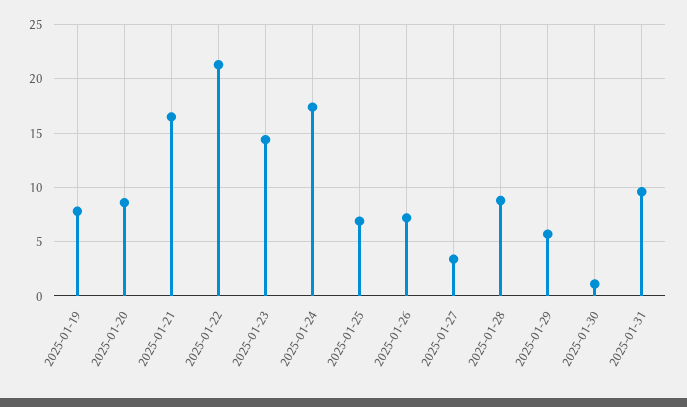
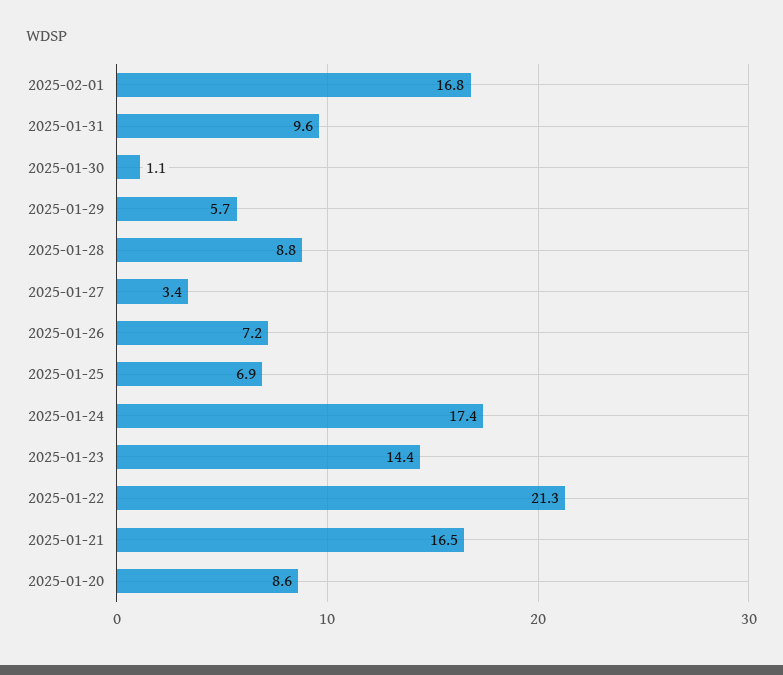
2025-01-19: 8 -> none
2025-02-01: none -> 16.8

